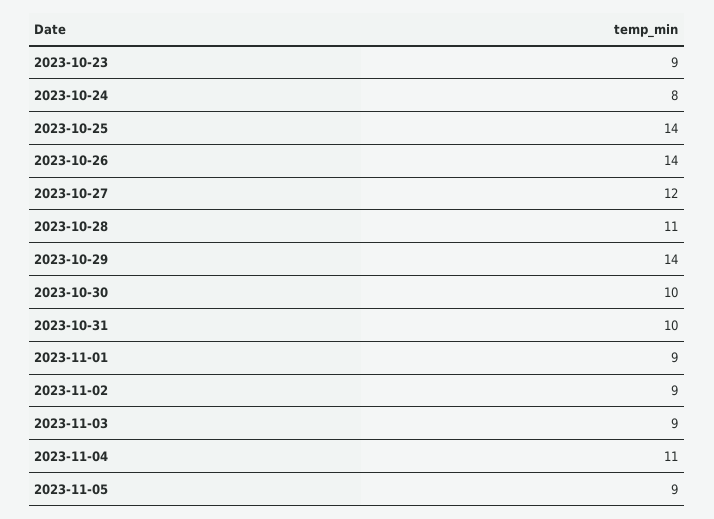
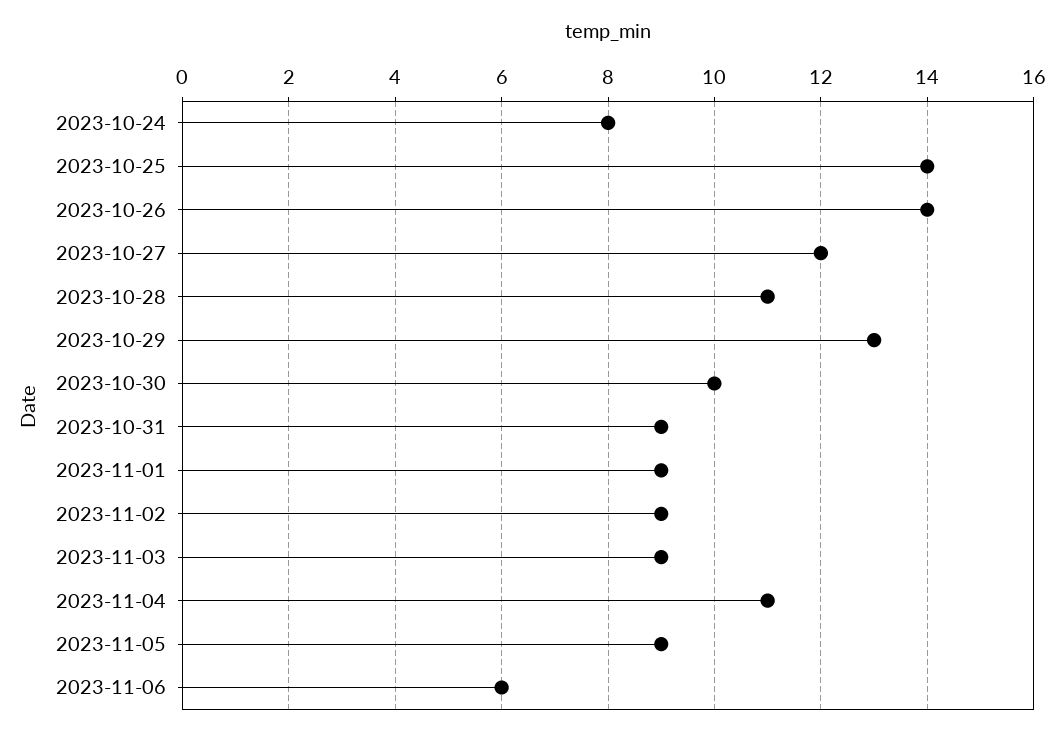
2023-10-23: 9 -> none
2023-10-29: 14 -> 13
2023-10-31: 10 -> 9
2023-11-06: none -> 6

